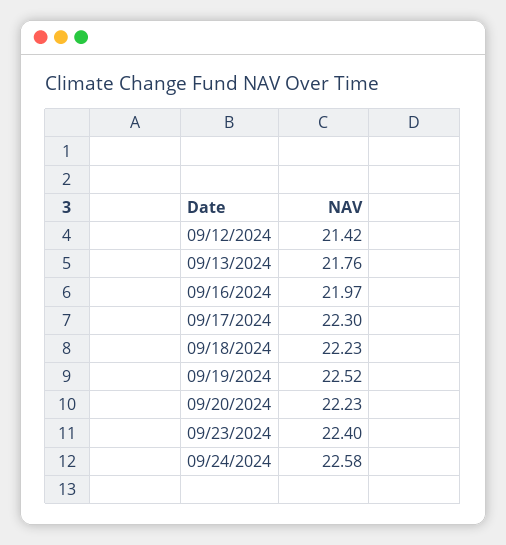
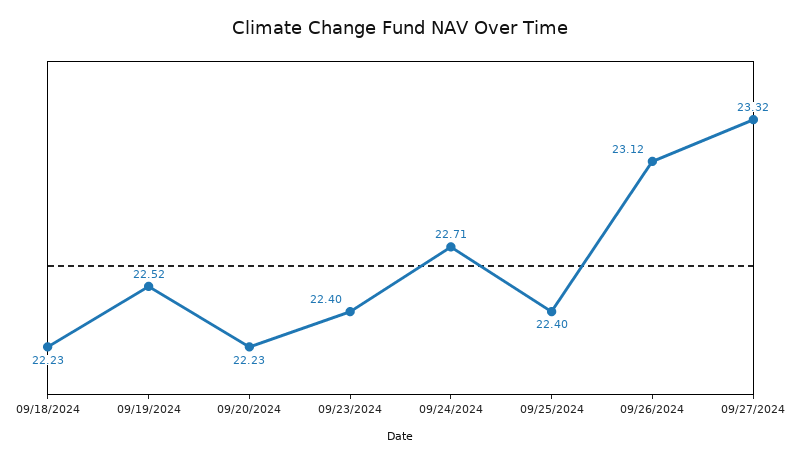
09/12/2024: 21.42 -> none
09/13/2024: 21.76 -> none
09/16/2024: 21.97 -> none
09/17/2024: 22.3 -> none
09/24/2024: 22.58 -> 22.71
09/25/2024: none -> 22.4
09/26/2024: none -> 23.12
09/27/2024: none -> 23.32

